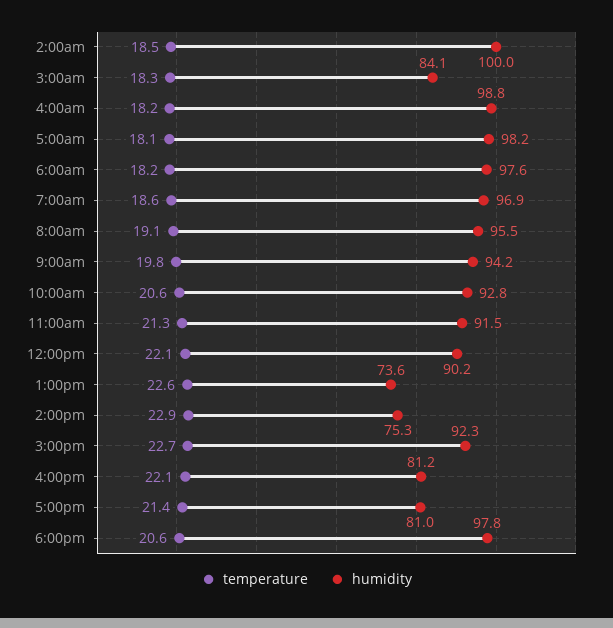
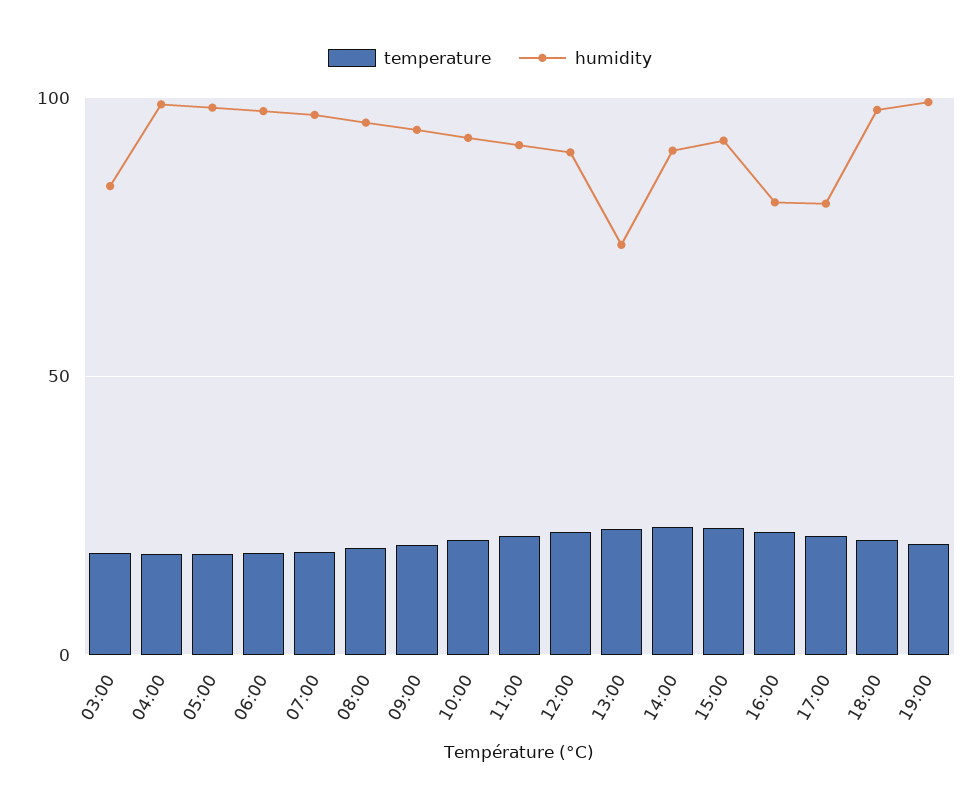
temperature, 2:00am: 18.5 -> none
humidity, 2:00am: 100 -> none
humidity, 2:00pm: 75.3 -> 90
temperature, 19:00: none -> 20
humidity, 19:00: none -> 100

